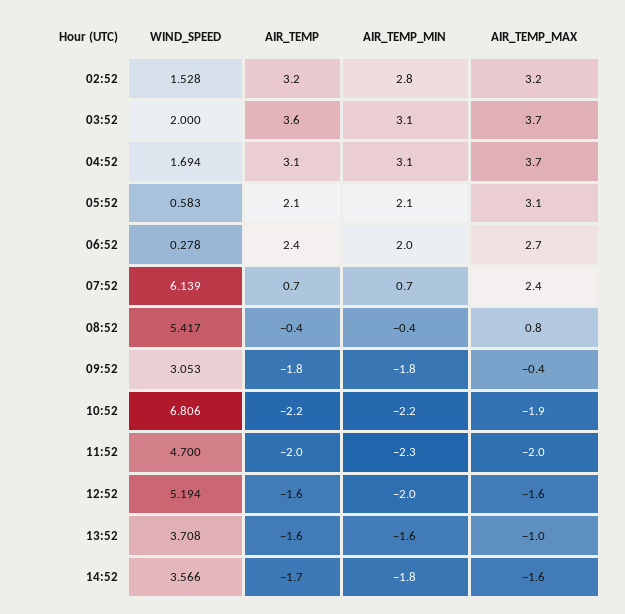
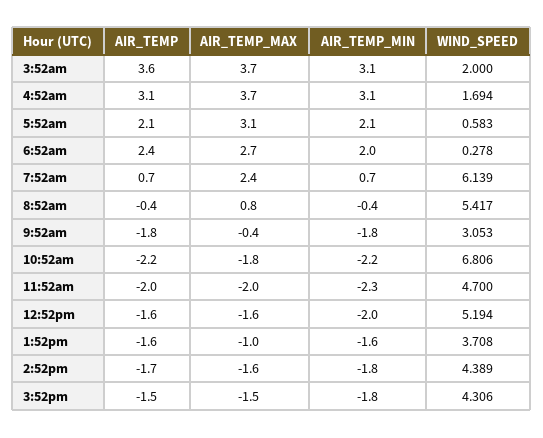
WIND_SPEED, 02:52: 1.528 -> none
AIR_TEMP, 02:52: 3.2 -> none
AIR_TEMP_MIN, 02:52: 2.8 -> none
AIR_TEMP_MAX, 02:52: 3.2 -> none
AIR_TEMP_MAX, 10:52: -1.9 -> -1.8
WIND_SPEED, 14:52: 3.566 -> 4.389
AIR_TEMP, 3:52pm: none -> -1.5
AIR_TEMP_MAX, 3:52pm: none -> -1.5
AIR_TEMP_MIN, 3:52pm: none -> -1.8
WIND_SPEED, 3:52pm: none -> 4.306

